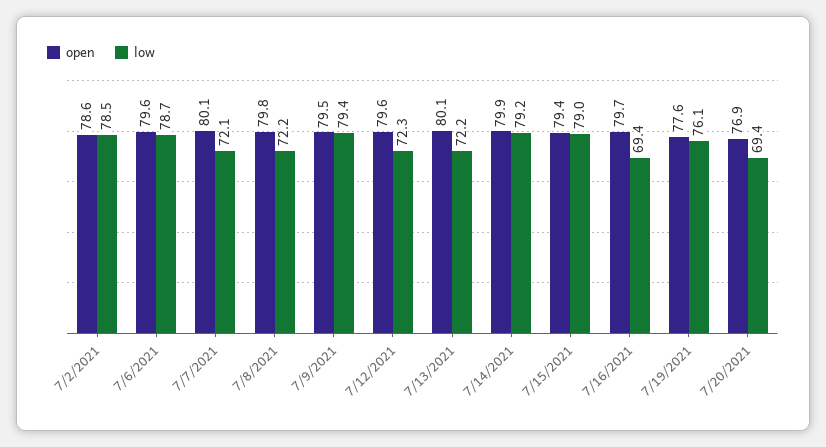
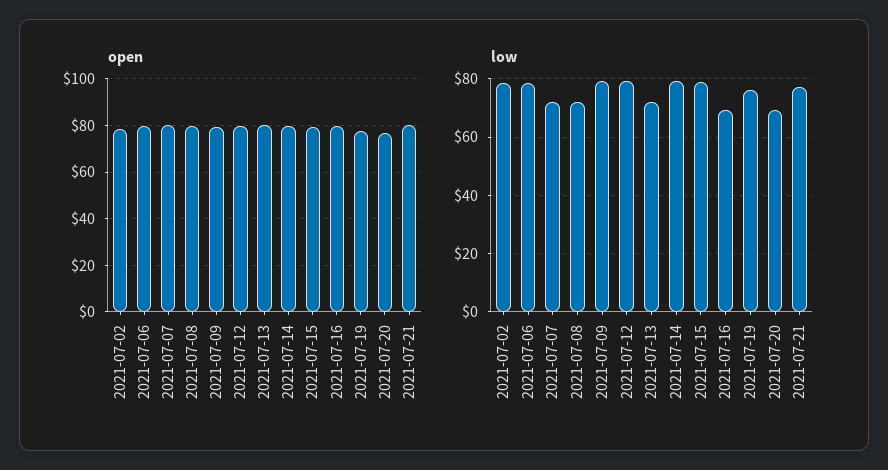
low, 7/12/2021: 72.3 -> 80
open, 2021-07-21: none -> 80
low, 2021-07-21: none -> 77.5

